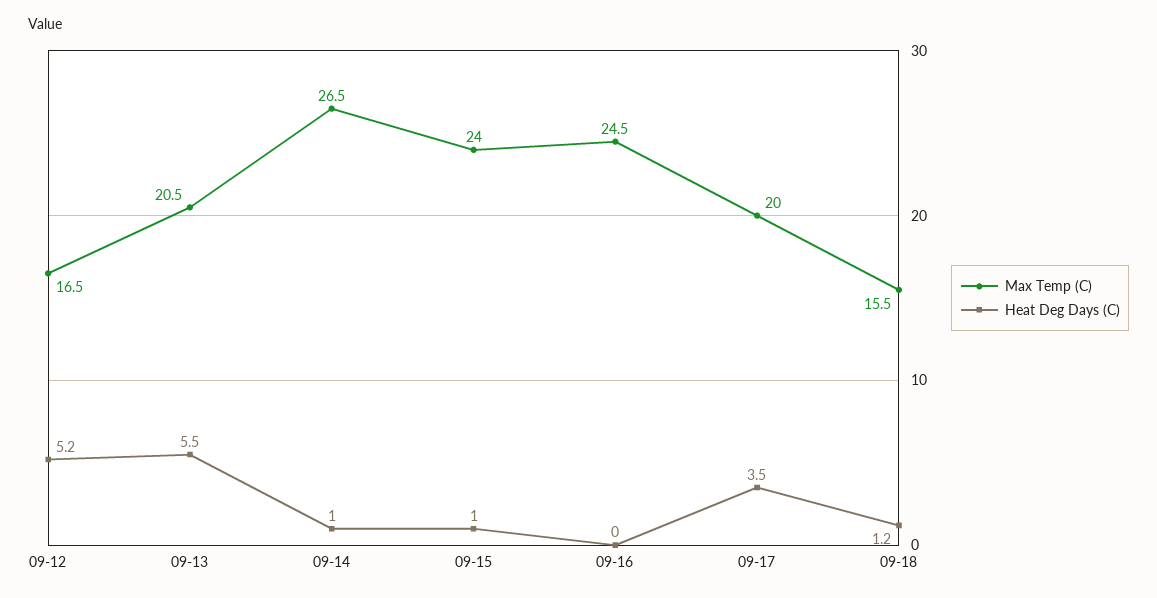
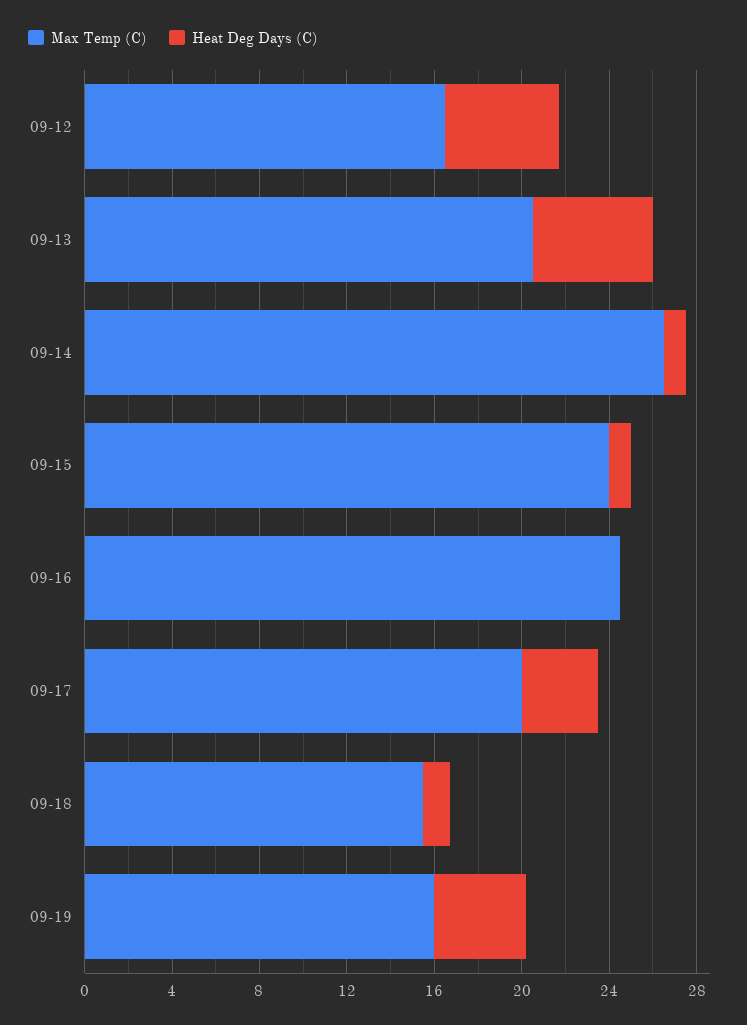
Max Temp (C), 09-19: none -> 16
Heat Deg Days (C), 09-19: none -> 4

